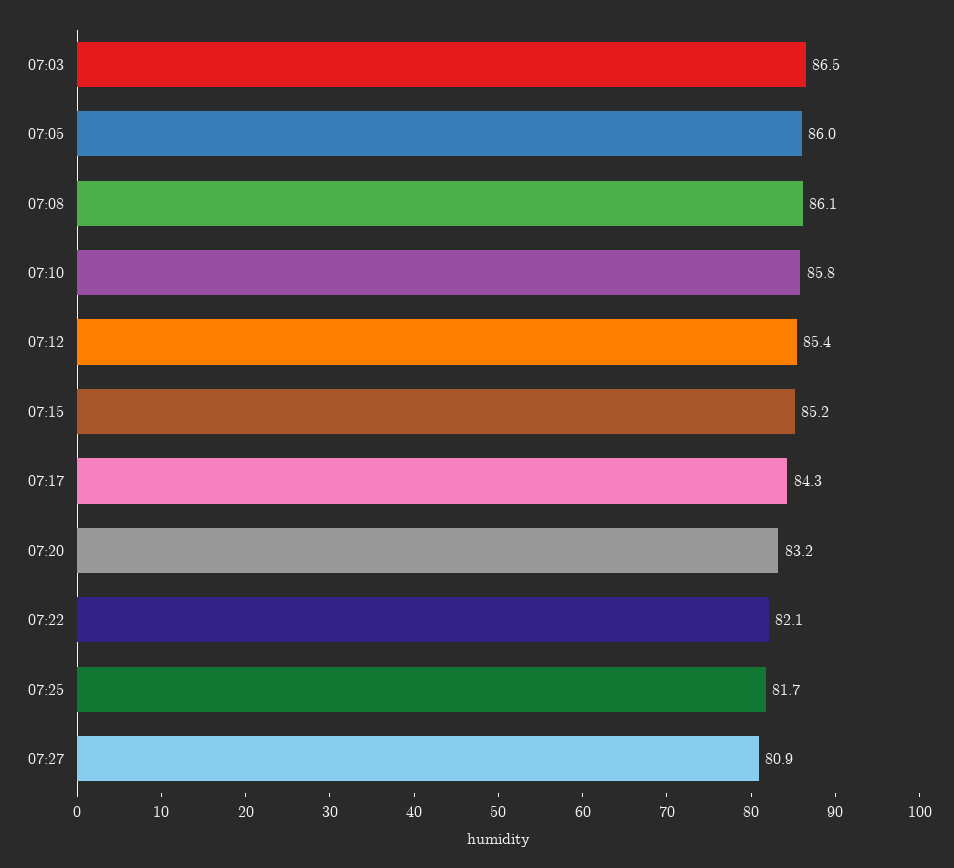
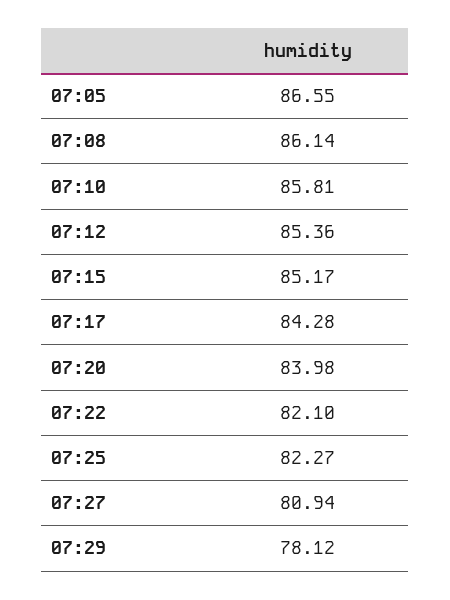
07:03: 86.5 -> none
07:05: 86 -> 86.55
07:20: 83.2 -> 83.98
07:25: 81.7 -> 82.27
07:29: none -> 78.12

